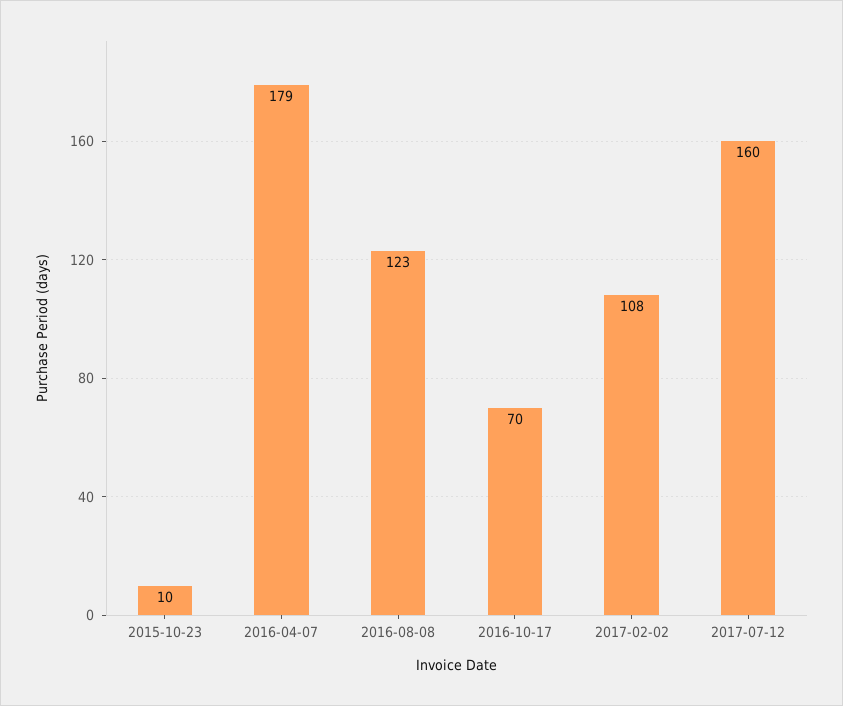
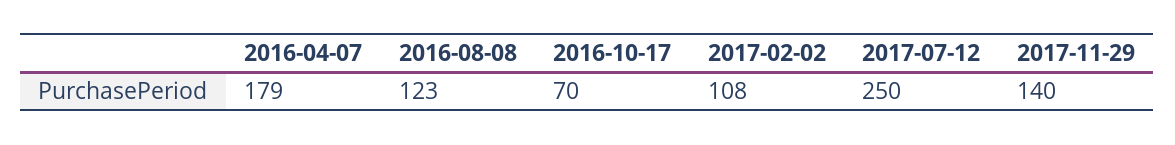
2015-10-23: 10 -> none
2017-07-12: 160 -> 250
2017-11-29: none -> 140

